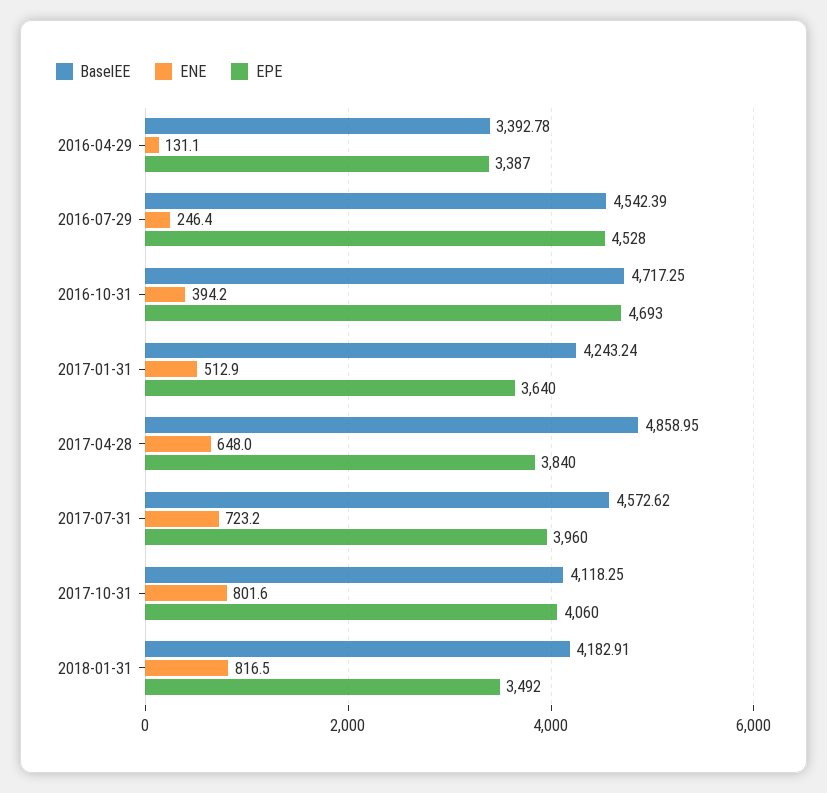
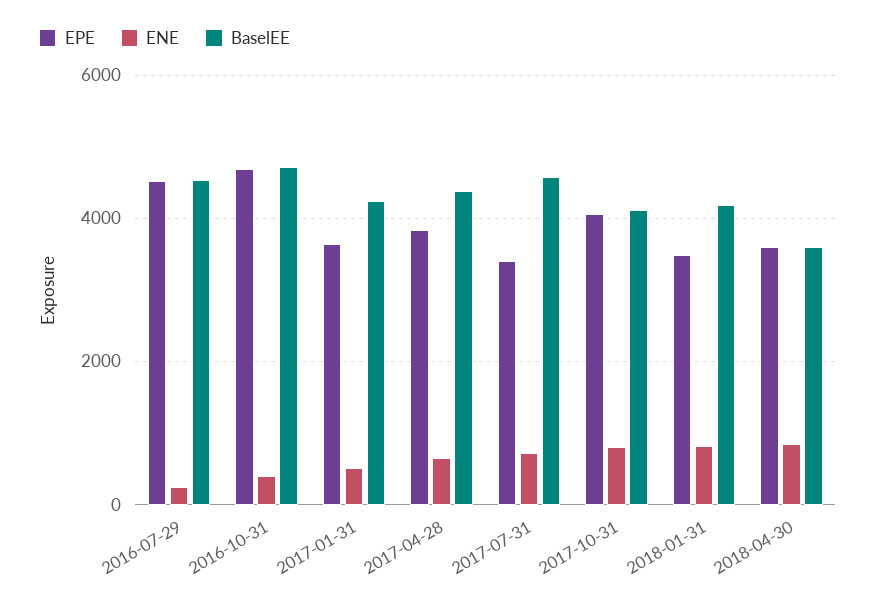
BaselEE, 2016-04-29: 3392.78 -> none
ENE, 2016-04-29: 131.1 -> none
EPE, 2016-04-29: 3387 -> none
BaselEE, 2017-04-28: 4858.95 -> 4400
EPE, 2017-07-31: 3960 -> 3400
EPE, 2018-04-30: none -> 3600
ENE, 2018-04-30: none -> 800
BaselEE, 2018-04-30: none -> 3600

